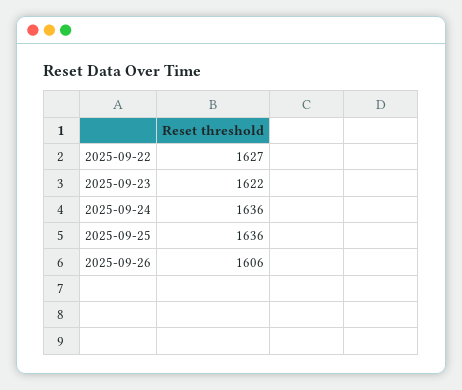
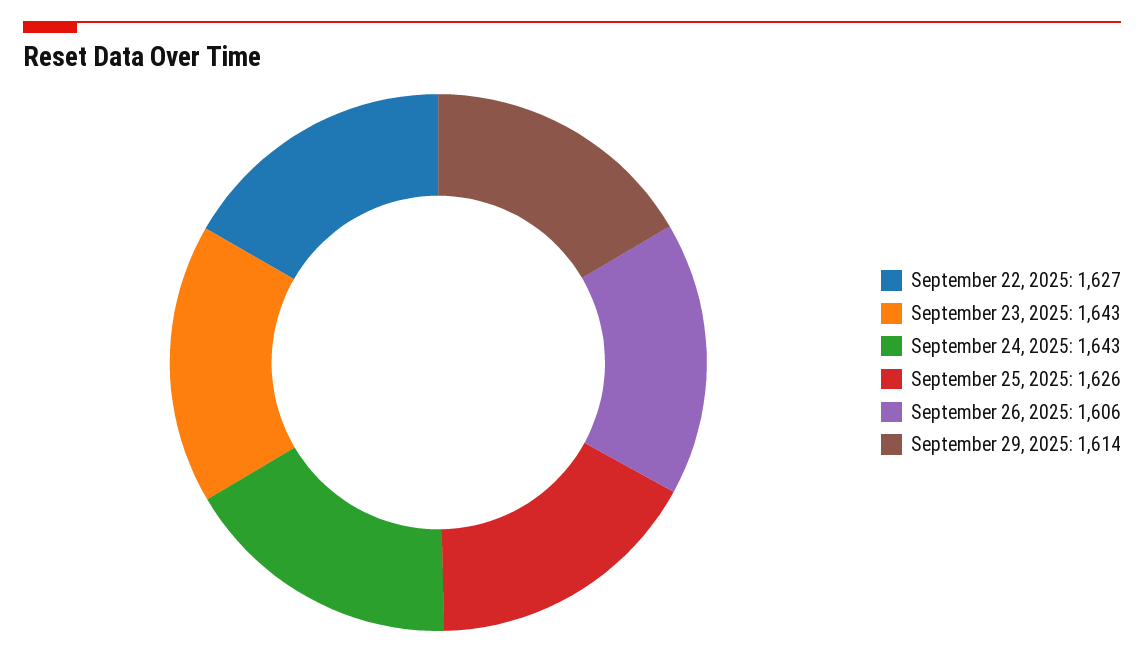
2025-09-23: 1622 -> 1643
2025-09-24: 1636 -> 1643
2025-09-25: 1636 -> 1626
September 29, 2025: none -> 1614

